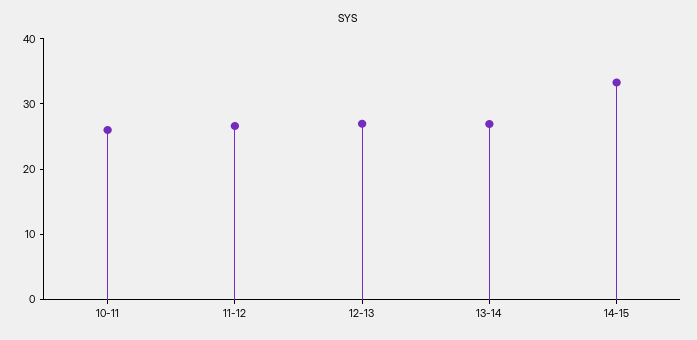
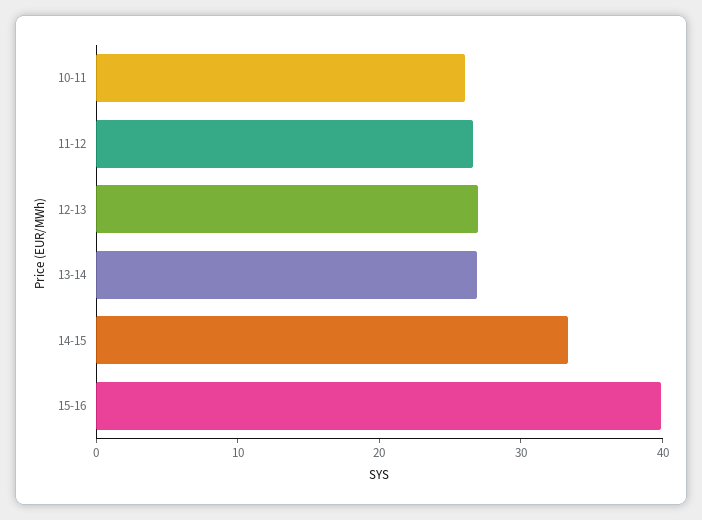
15-16: none -> 40

